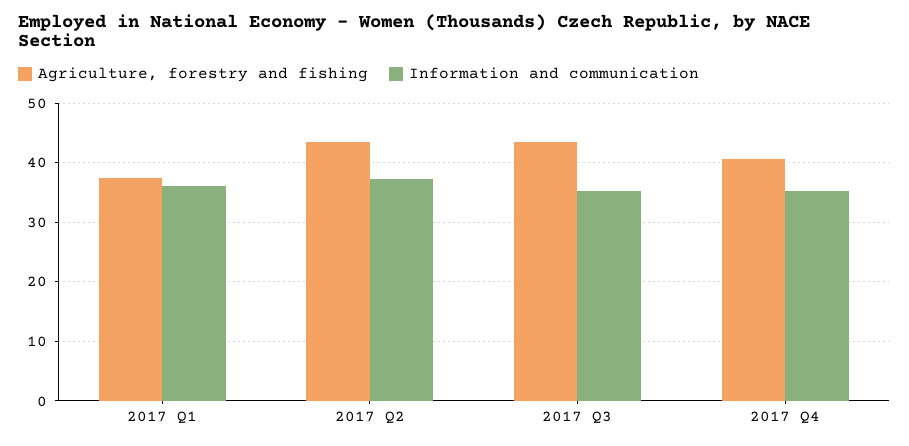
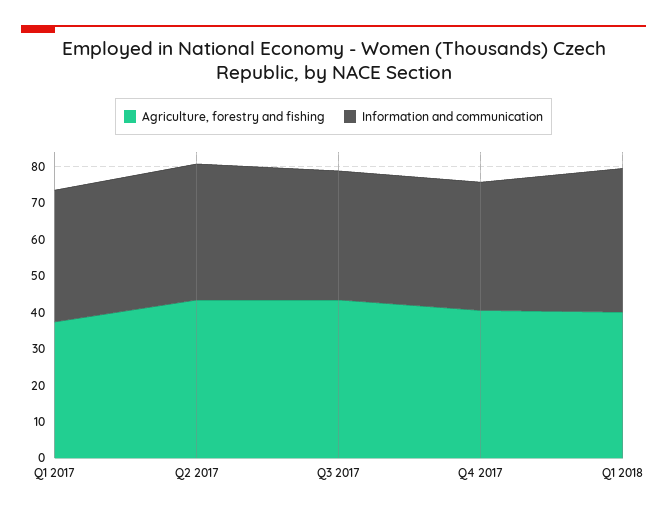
Agriculture, forestry and fishing, Q1 2018: none -> 40
Information and communication, Q1 2018: none -> 40

